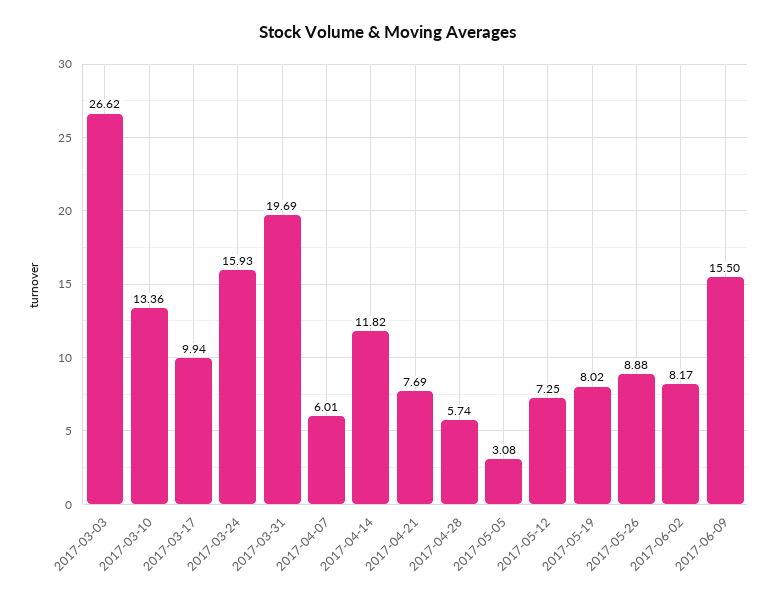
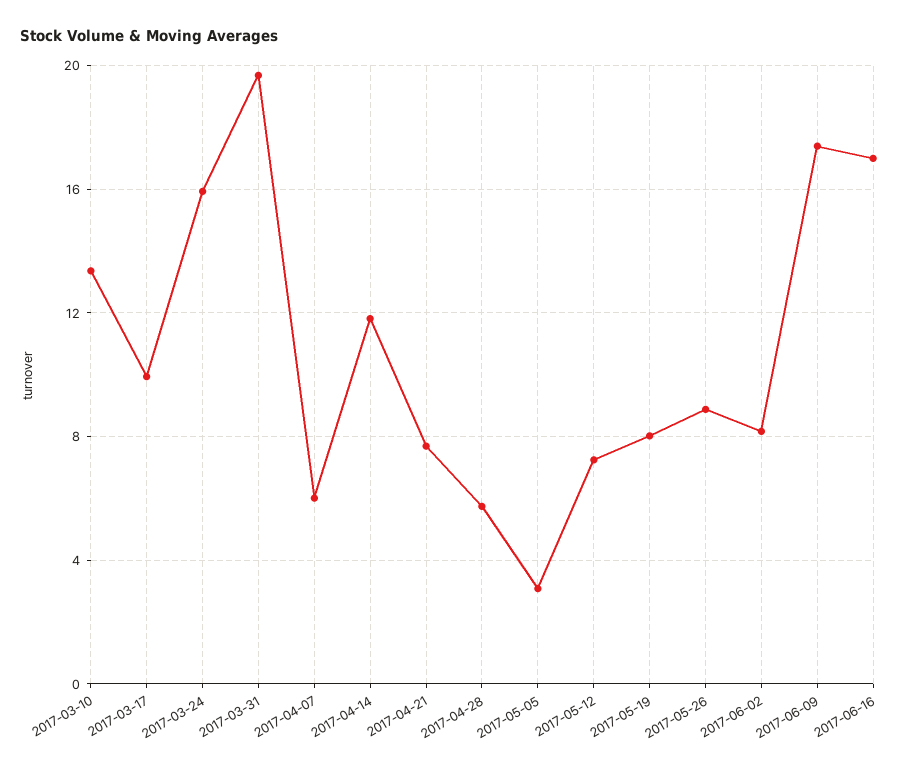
2017-03-03: 26.62 -> none
2017-06-09: 15.5 -> 17.5
2017-06-16: none -> 17

